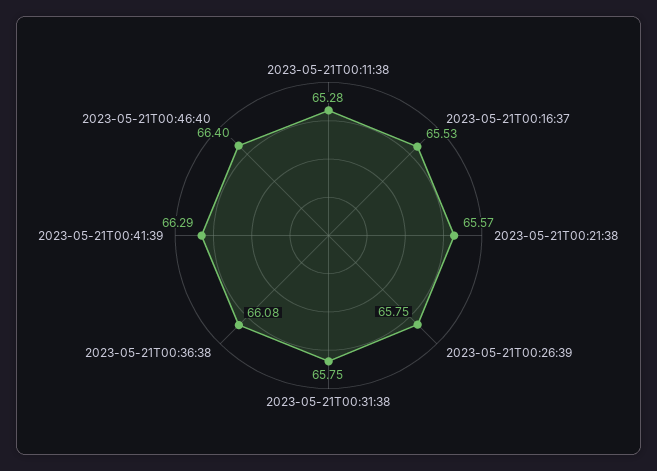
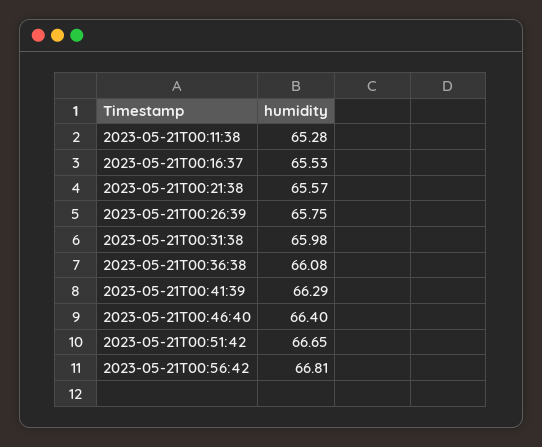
2023-05-21T00:31:38: 65.75 -> 65.98
2023-05-21T00:51:42: none -> 66.65
2023-05-21T00:56:42: none -> 66.81

